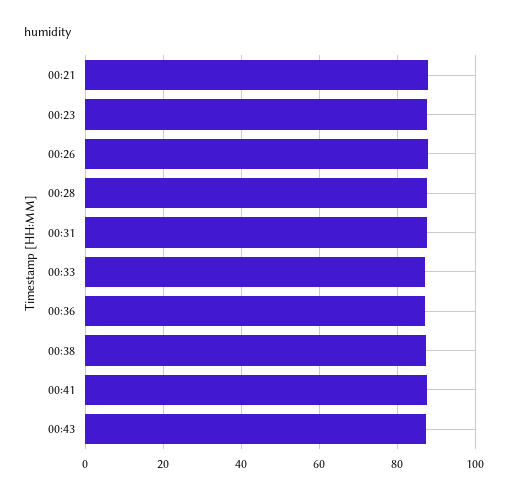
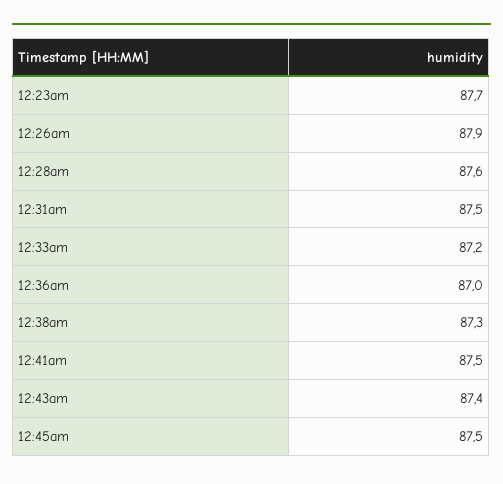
00:21: 88 -> none
12:45am: none -> 87.5

